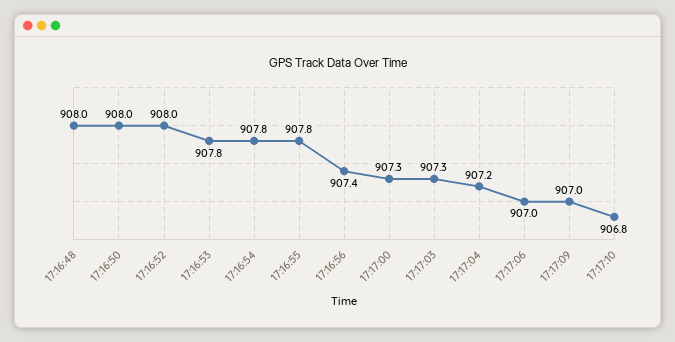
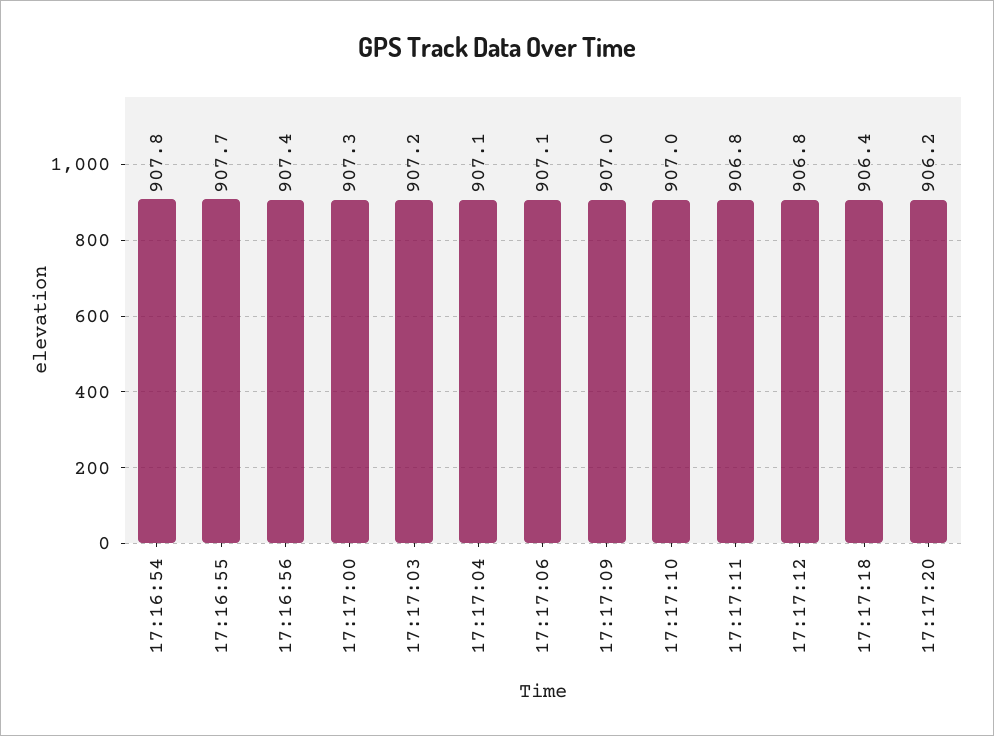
17:16:48: 908 -> none
17:16:50: 908 -> none
17:16:52: 908 -> none
17:16:53: 907.8 -> none
17:16:55: 907.8 -> 907.7
17:17:03: 907.3 -> 907.2
17:17:04: 907.2 -> 907.1
17:17:06: 907 -> 907.1
17:17:10: 906.8 -> 907
17:17:11: none -> 906.8
17:17:12: none -> 906.8
17:17:18: none -> 906.4
17:17:20: none -> 906.2

